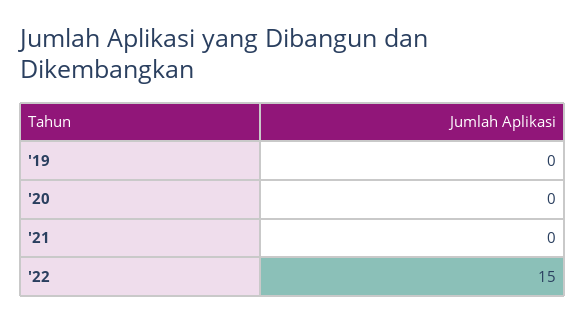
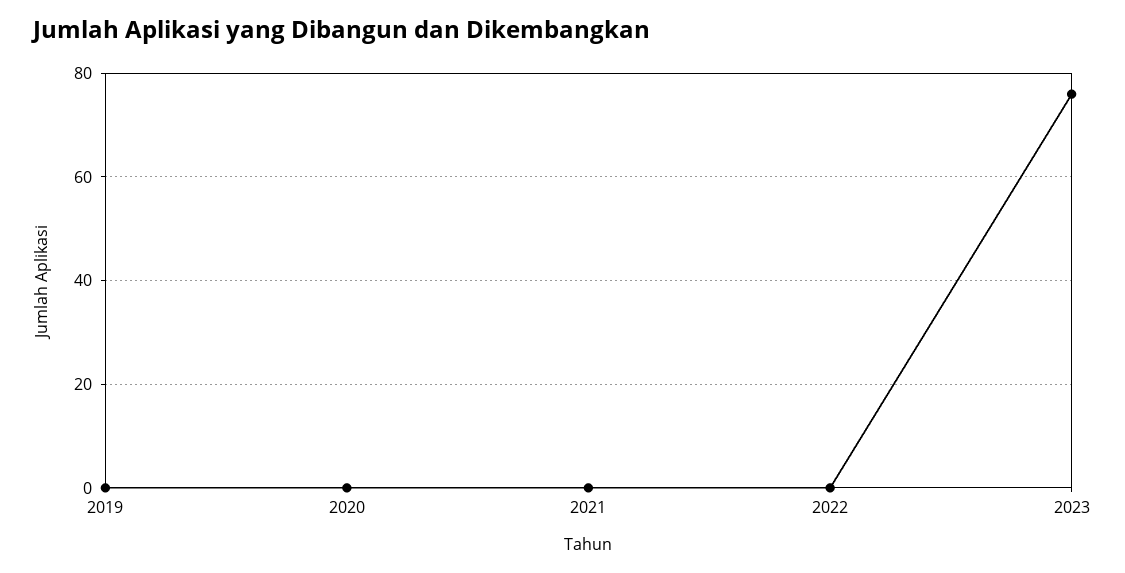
'22: 15 -> 0
2023: none -> 75

